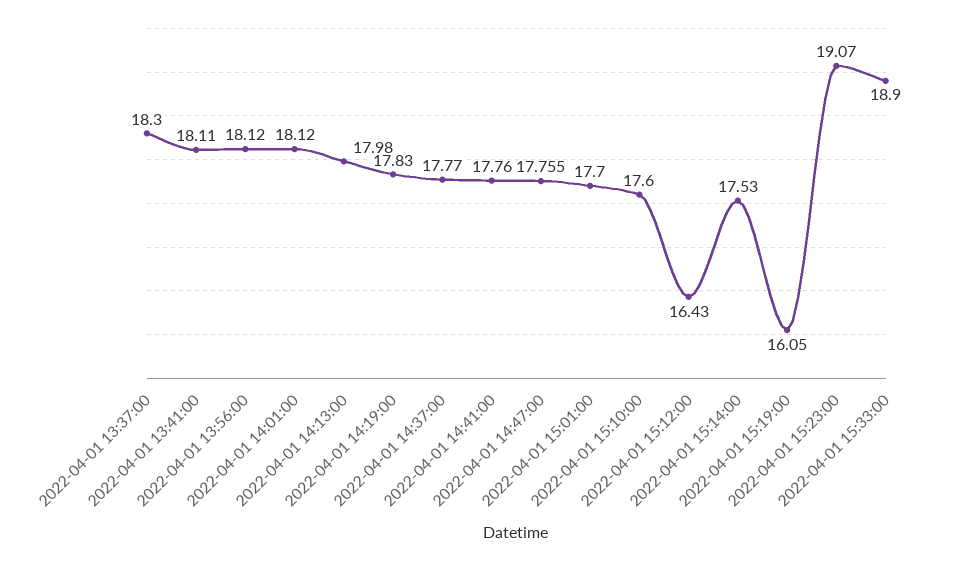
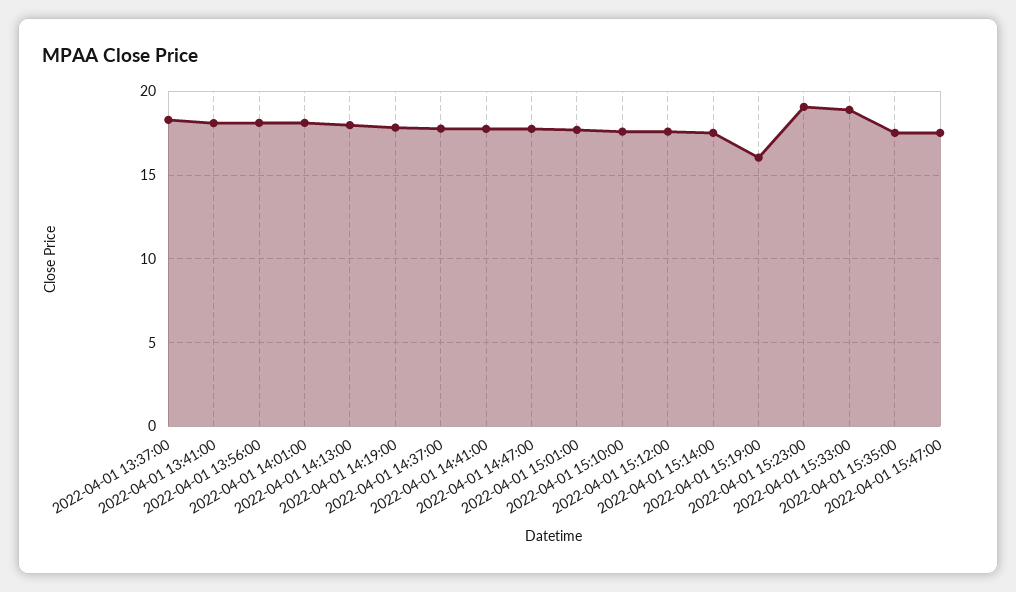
2022-04-01 15:12:00: 16.43 -> 17.5
2022-04-01 15:35:00: none -> 17.5
2022-04-01 15:47:00: none -> 17.5

